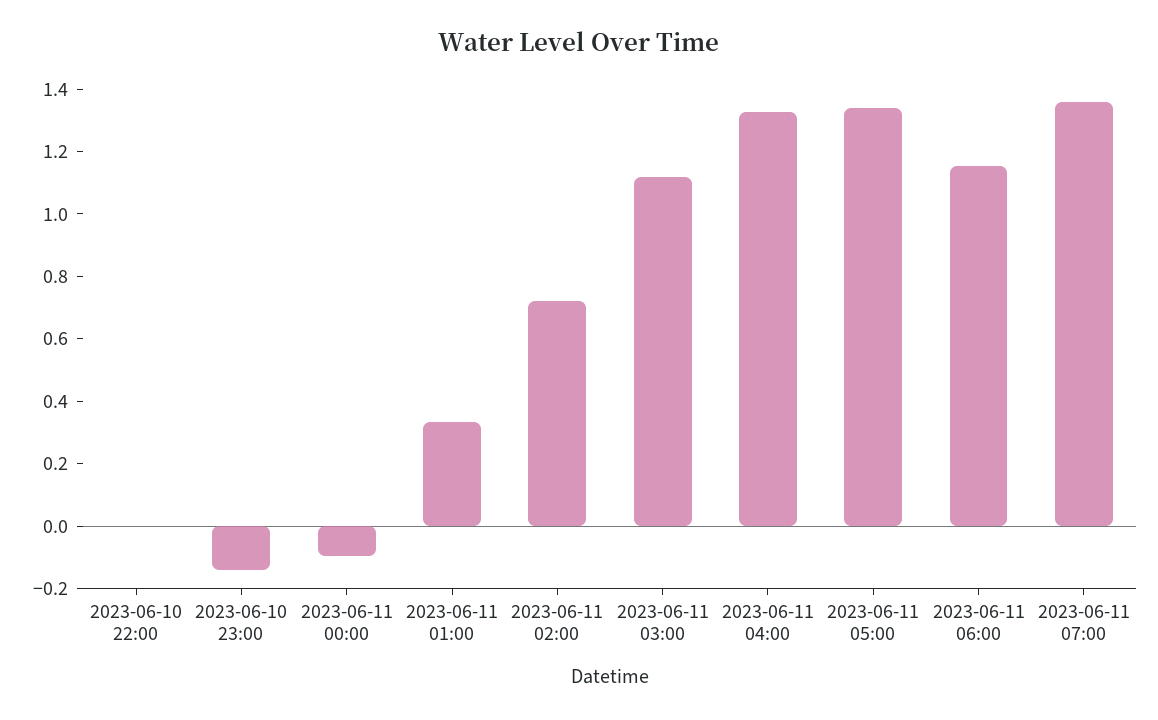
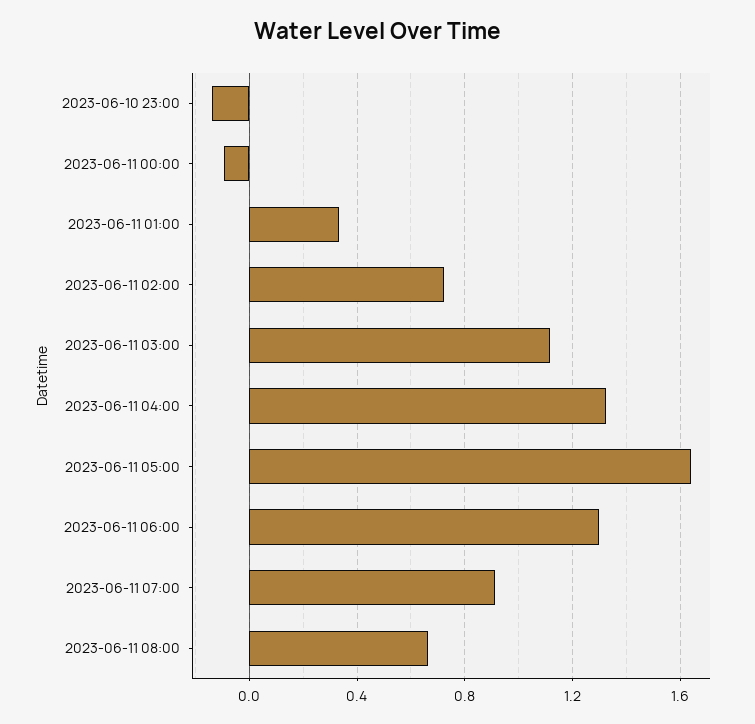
2023-06-10 22:00: 0 -> none
2023-06-11 05:00: 1.35 -> 1.65
2023-06-11 06:00: 1.15 -> 1.3
2023-06-11 07:00: 1.35 -> 0.9
2023-06-11 08:00: none -> 0.65

